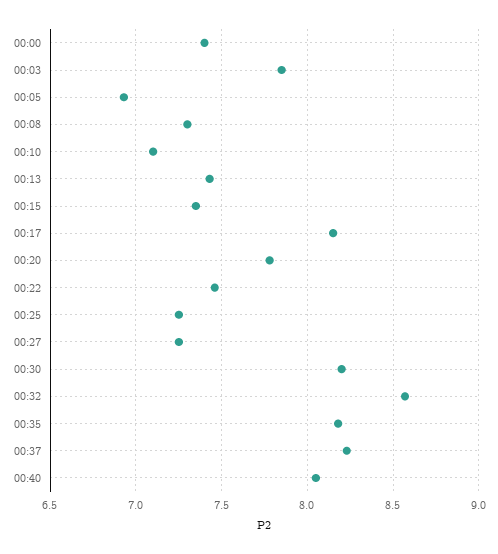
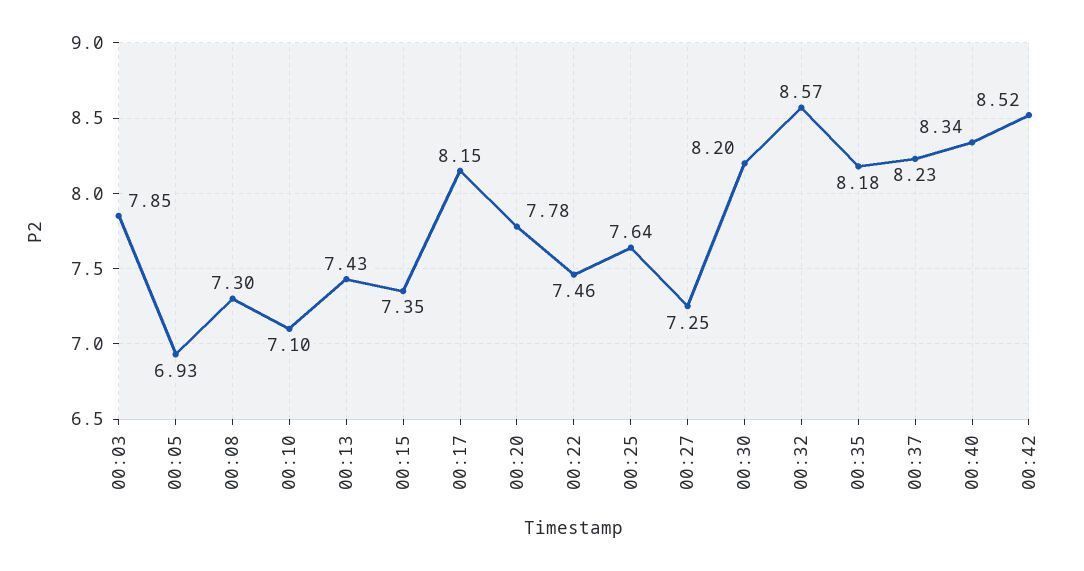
00:00: 7.4 -> none
00:25: 7.25 -> 7.64
00:40: 8.05 -> 8.34
00:42: none -> 8.52

